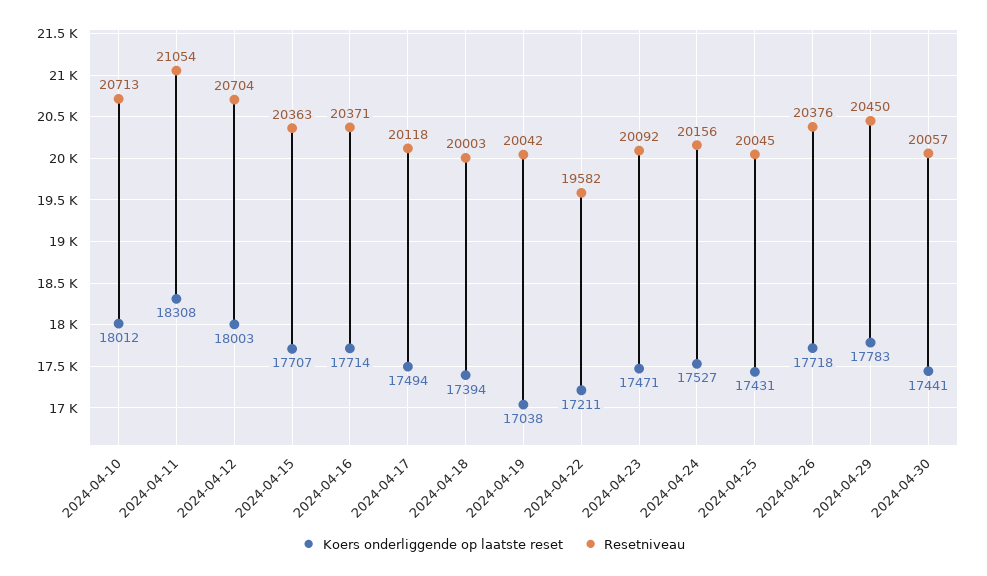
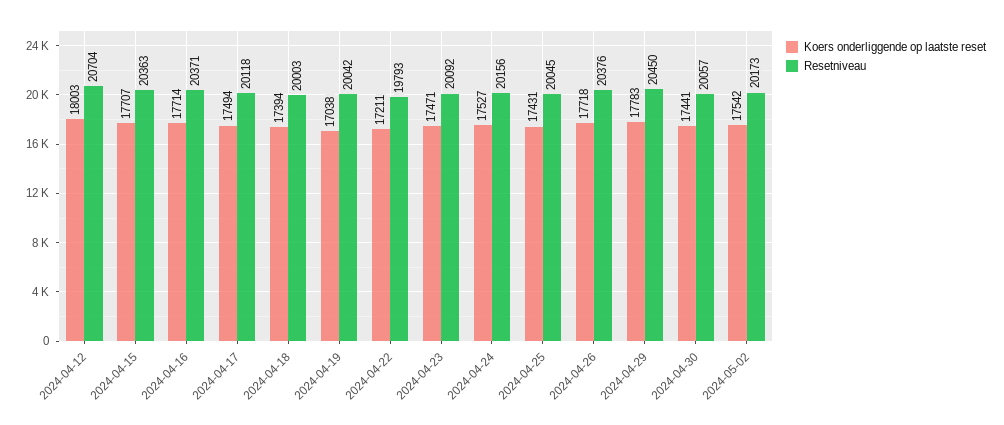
Koers onderliggende op laatste reset, 2024-04-10: 18012 -> none
Resetniveau, 2024-04-10: 20713 -> none
Koers onderliggende op laatste reset, 2024-04-11: 18308 -> none
Resetniveau, 2024-04-11: 21054 -> none
Resetniveau, 2024-04-22: 19582 -> 19793
Koers onderliggende op laatste reset, 2024-05-02: none -> 17542
Resetniveau, 2024-05-02: none -> 20173

